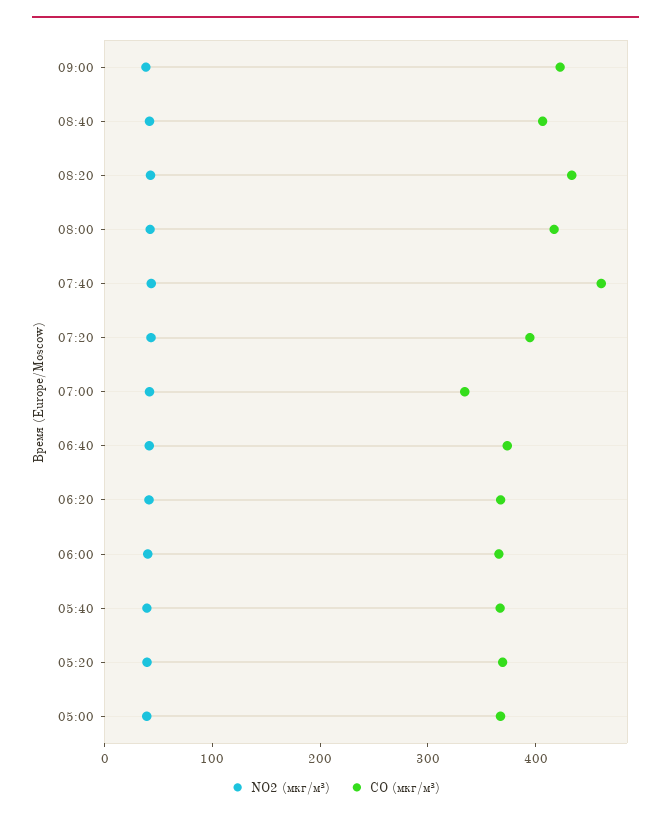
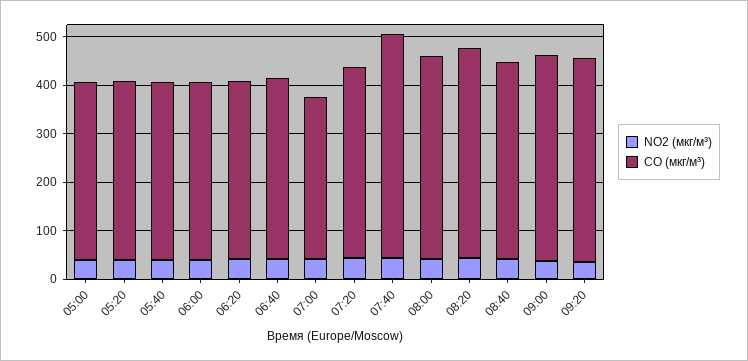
NO2 (мкг/м³), 09:20: none -> 40
CO (мкг/м³), 09:20: none -> 420

